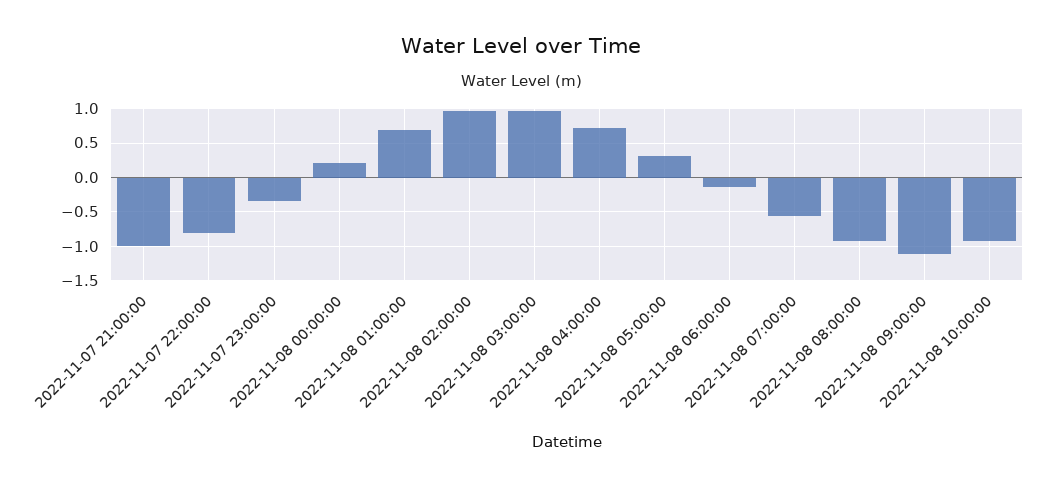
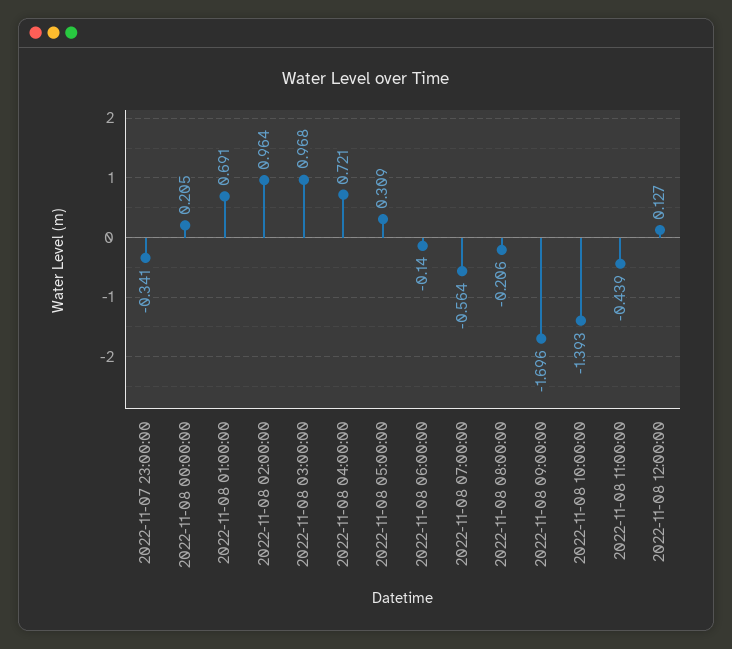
2022-11-07 21:00:00: -1 -> none
2022-11-07 22:00:00: -0.8 -> none
2022-11-08 08:00:00: -0.9 -> -0.206
2022-11-08 09:00:00: -1.1 -> -1.696
2022-11-08 10:00:00: -0.9 -> -1.393
2022-11-08 11:00:00: none -> -0.439
2022-11-08 12:00:00: none -> 0.127

